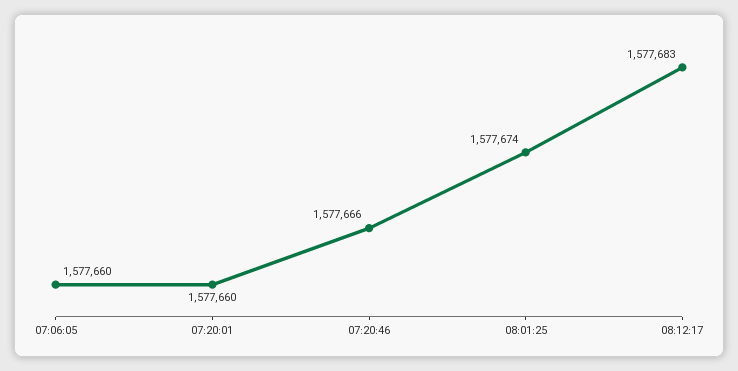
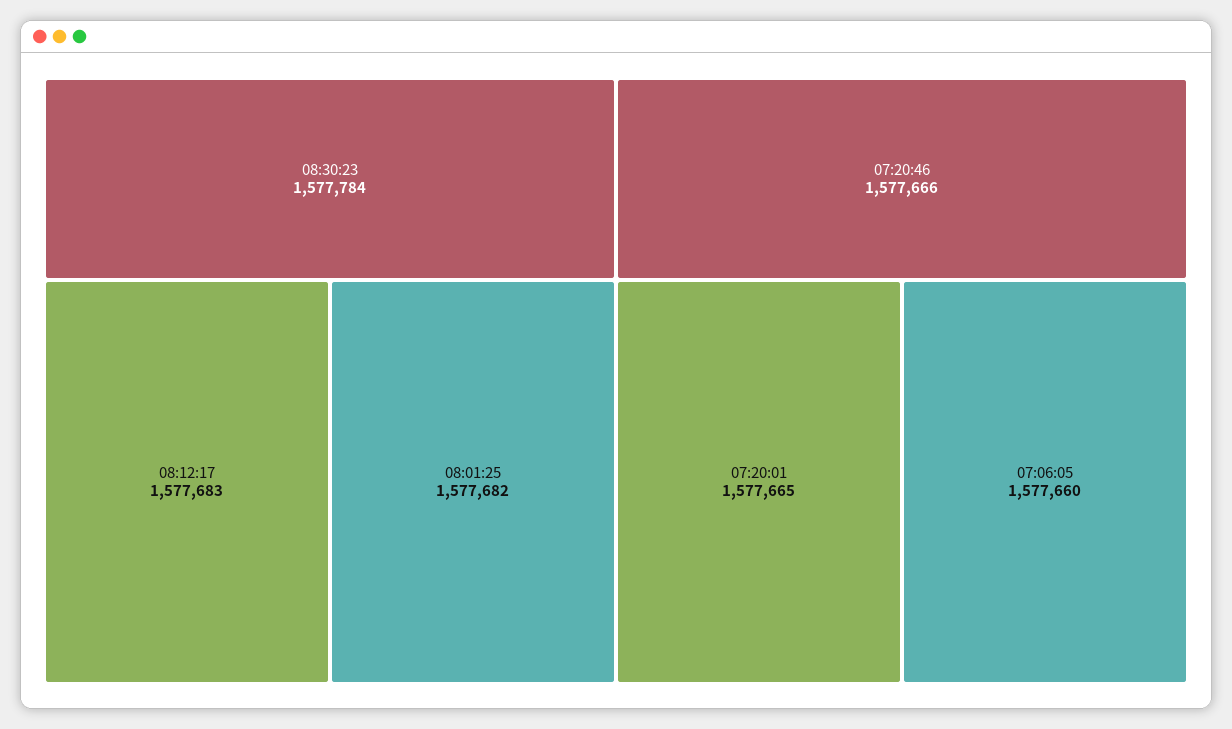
07:20:01: 1577660 -> 1577665
08:01:25: 1577674 -> 1577682
08:30:23: none -> 1577784

